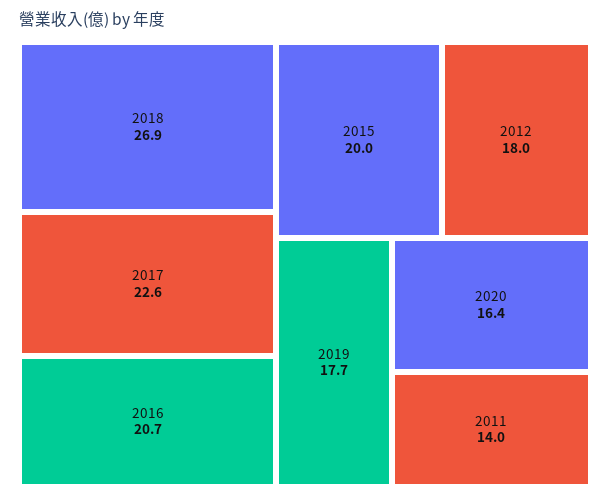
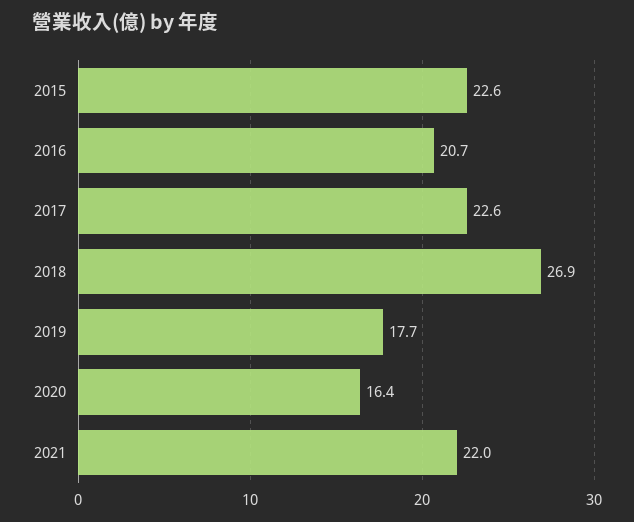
2015: 20 -> 22.6
2012: 18 -> none
2011: 14 -> none
2021: none -> 22

